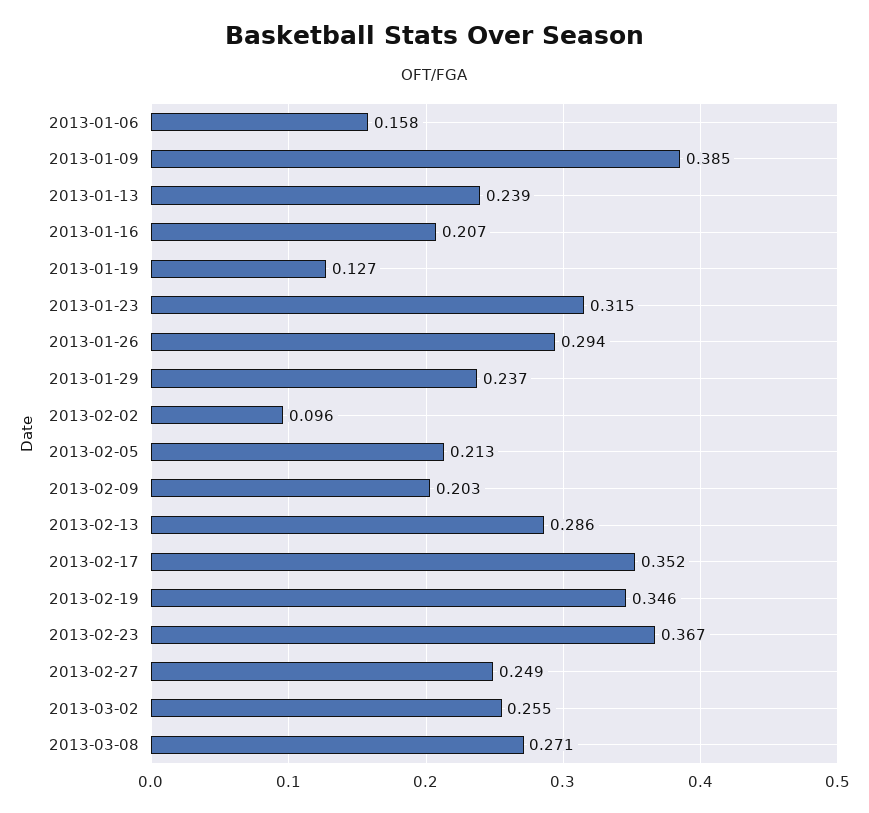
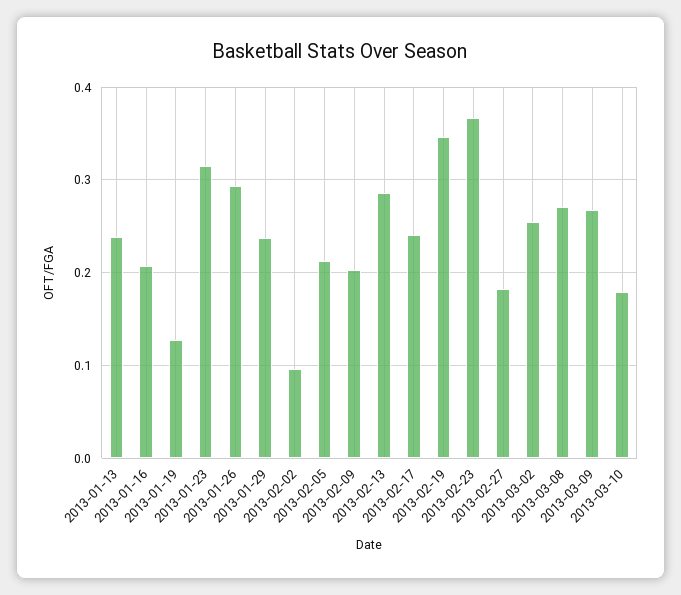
2013-01-06: 0.158 -> none
2013-01-09: 0.385 -> none
2013-02-17: 0.352 -> 0.24
2013-02-27: 0.249 -> 0.18
2013-03-09: none -> 0.27
2013-03-10: none -> 0.18

